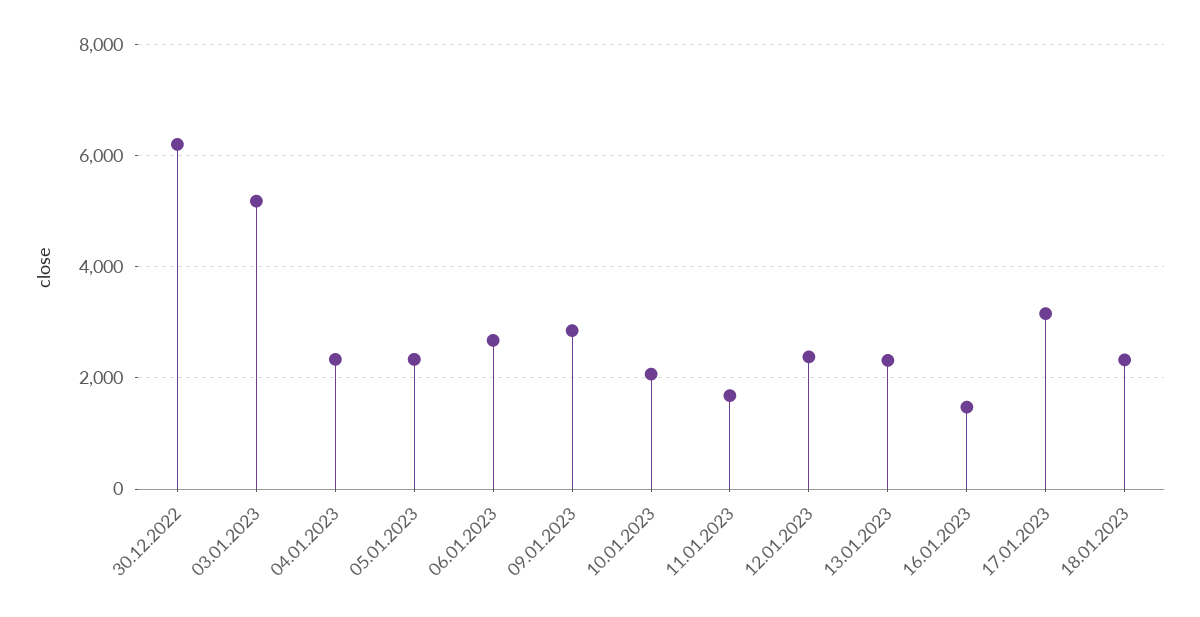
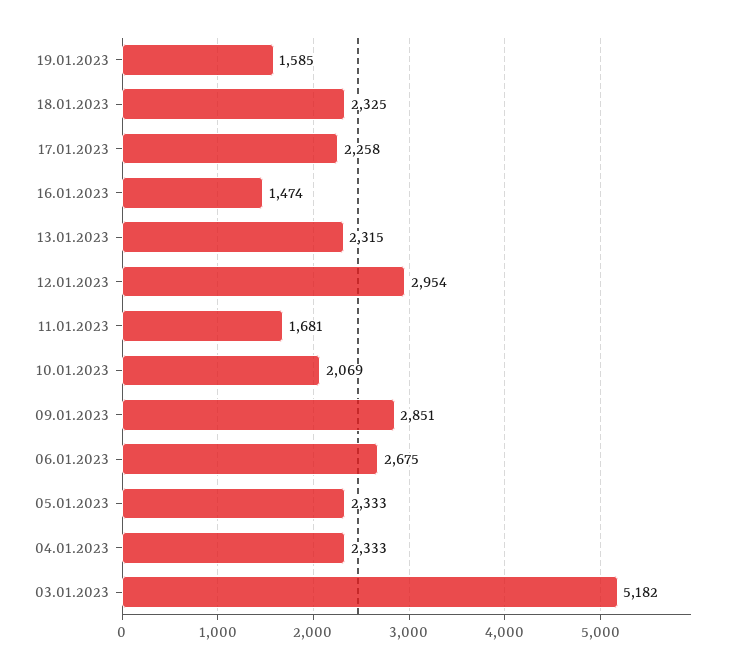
30.12.2022: 6200 -> none
12.01.2023: 2400 -> 2954
17.01.2023: 3200 -> 2258
19.01.2023: none -> 1585

